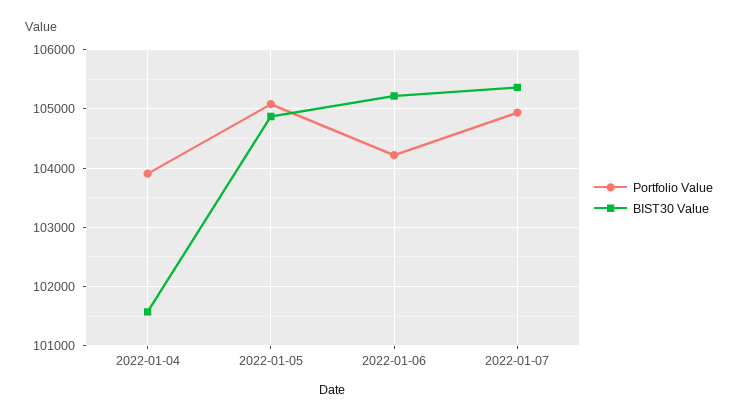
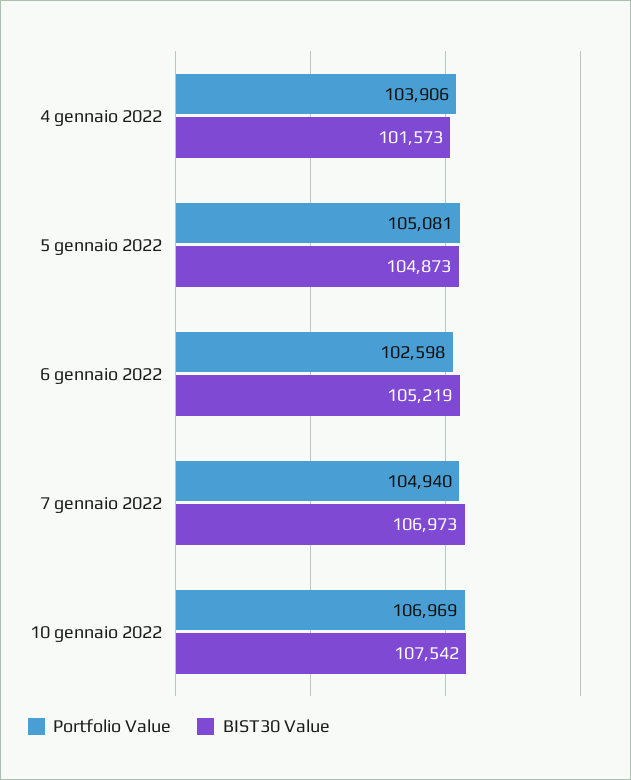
Portfolio Value, 2022-01-06: 104200 -> 102598
BIST30 Value, 2022-01-07: 105400 -> 106973
Portfolio Value, 10 gennaio 2022: none -> 106969
BIST30 Value, 10 gennaio 2022: none -> 107542

